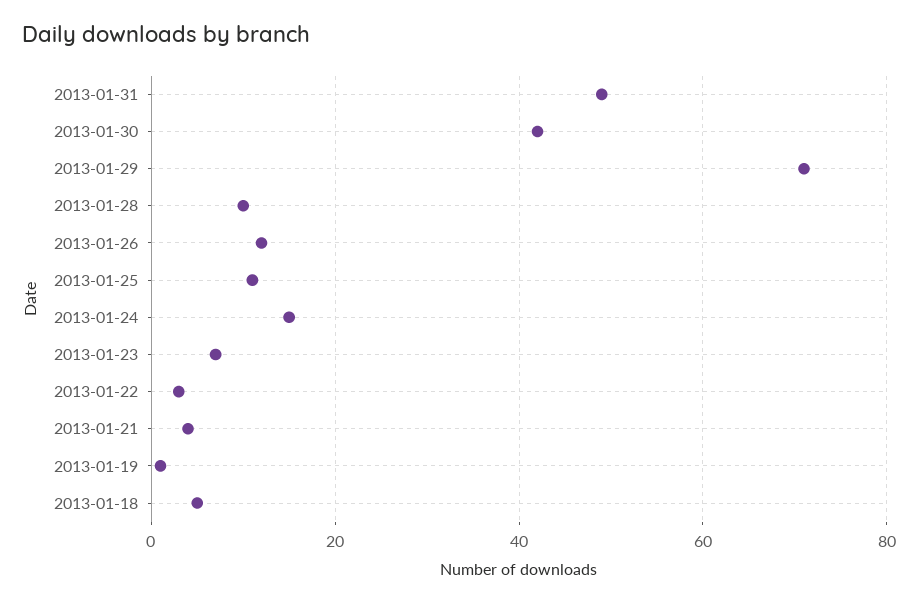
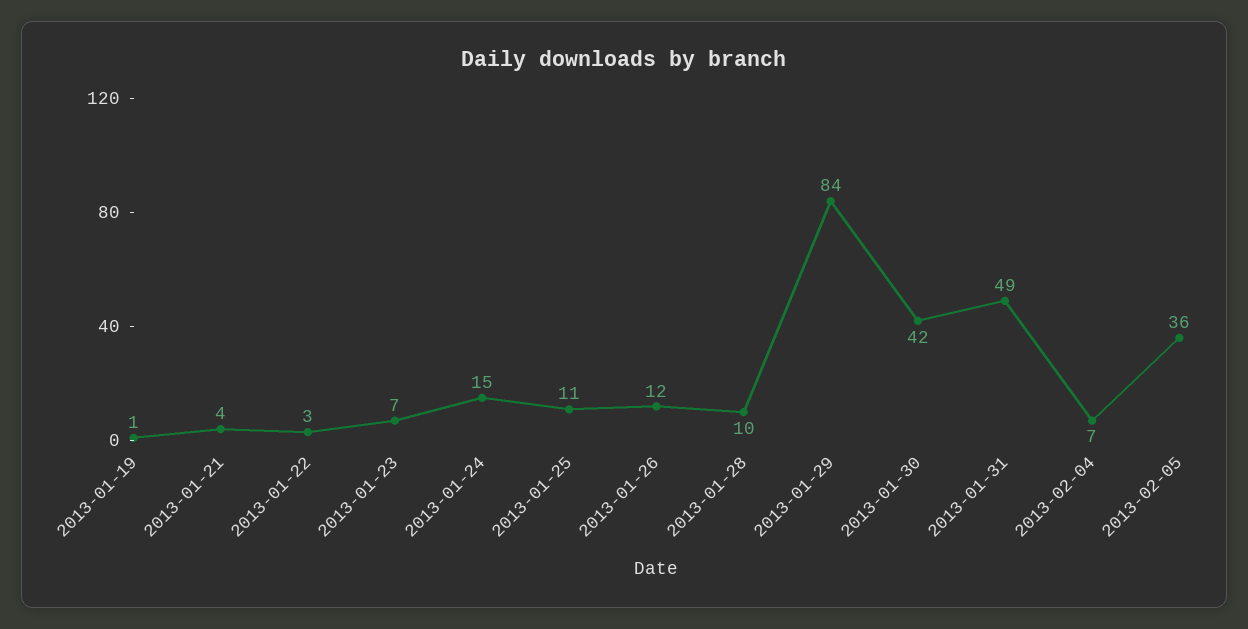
2013-01-29: 70 -> 84
2013-01-18: 5 -> none
2013-02-04: none -> 7
2013-02-05: none -> 36

